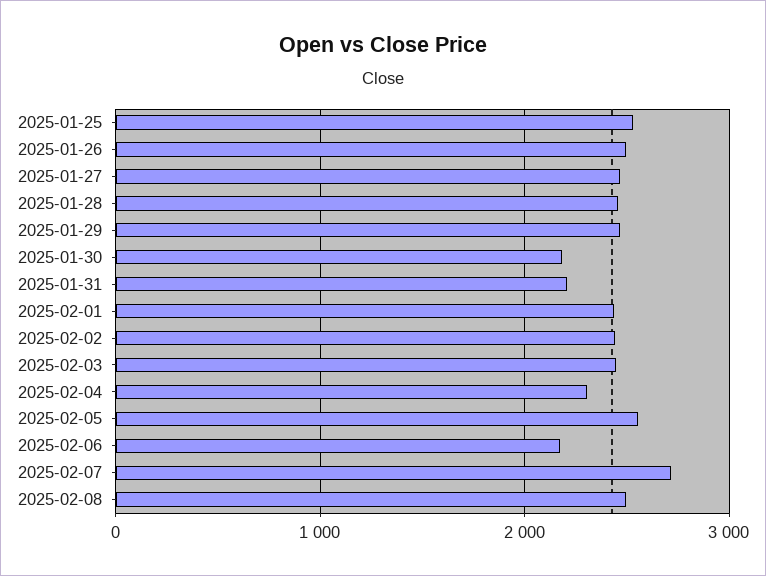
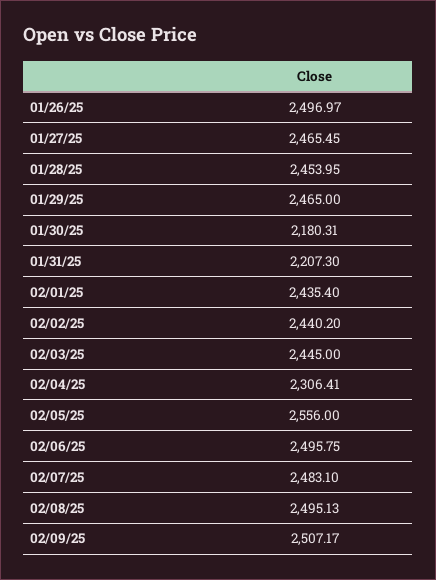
2025-01-25: 2500 -> none
2025-02-06: 2200 -> 2495.75
2025-02-07: 2700 -> 2483.1
02/09/25: none -> 2507.17

